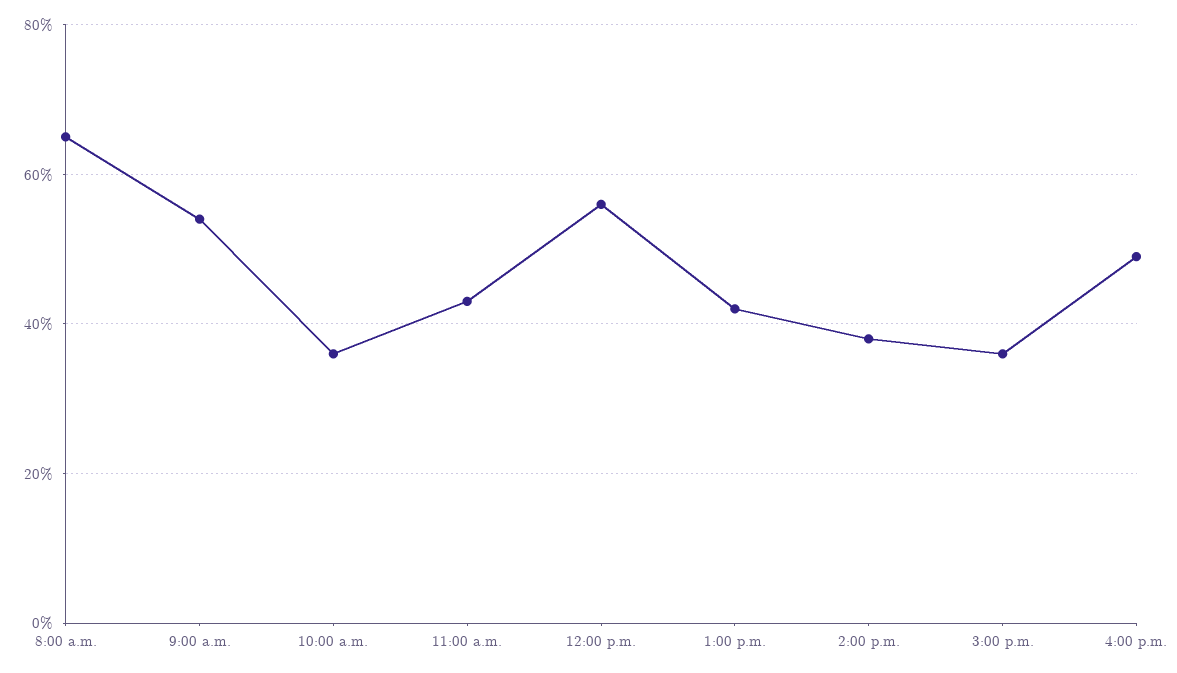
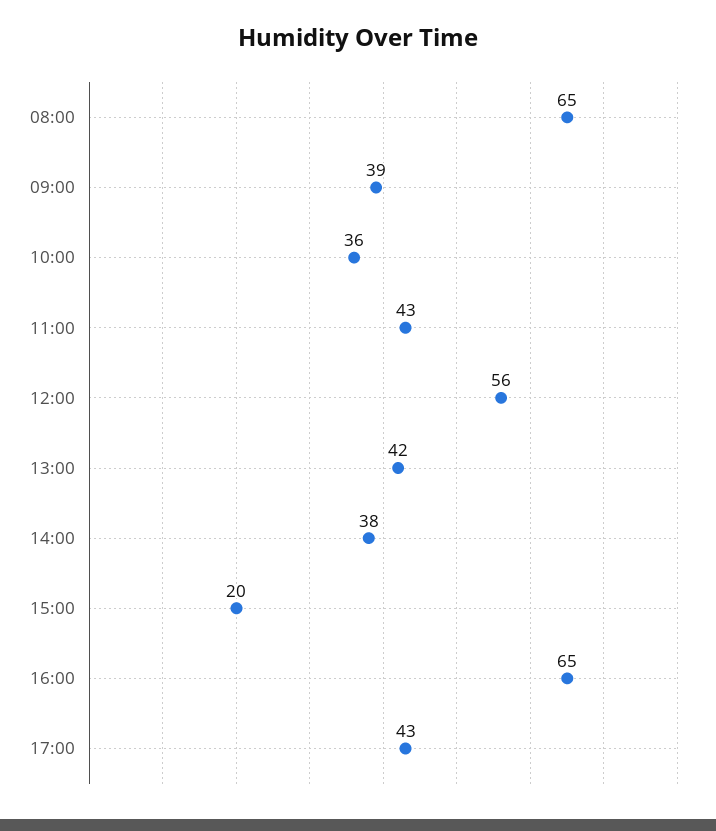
9:00 a.m.: 55 -> 39
3:00 p.m.: 35 -> 20
4:00 p.m.: 50 -> 65
17:00: none -> 43

